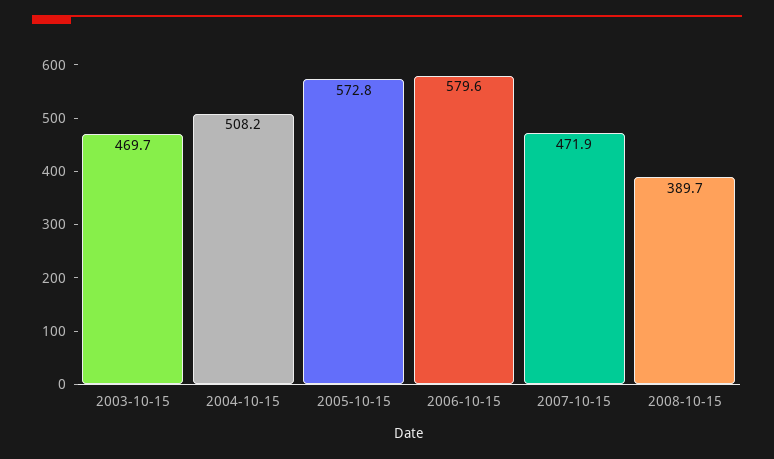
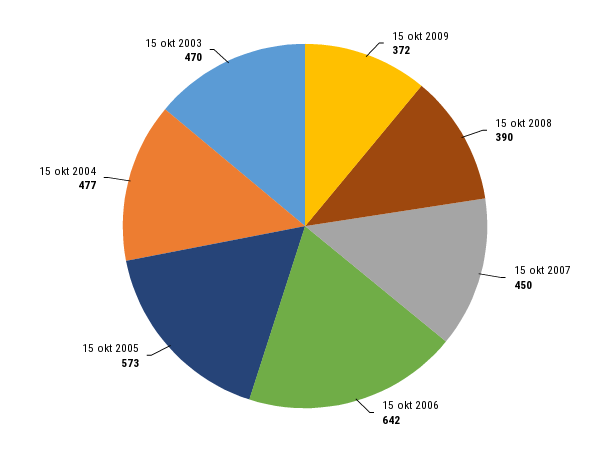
2004-10-15: 508.2 -> 477
2006-10-15: 579.6 -> 642
2007-10-15: 471.9 -> 450
15 okt 2009: none -> 372

